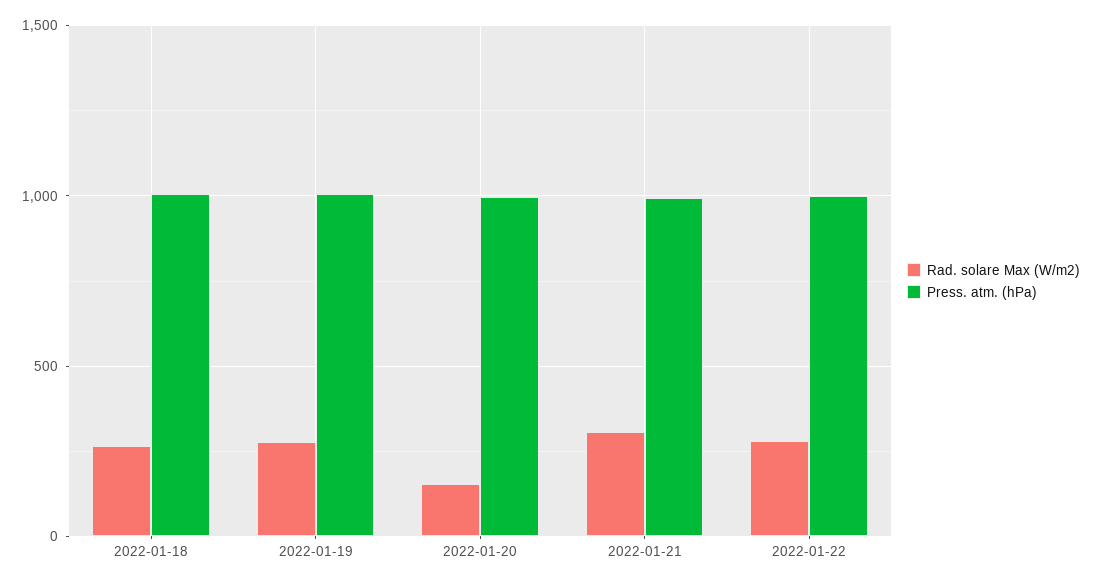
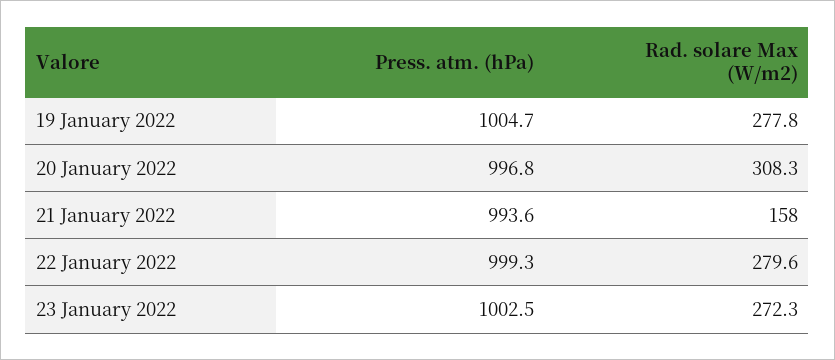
Rad. solare Max (W/m2), 2022-01-18: 250 -> none
Press. atm. (hPa), 2022-01-18: 1000 -> none
Rad. solare Max (W/m2), 2022-01-20: 150 -> 308.3
Rad. solare Max (W/m2), 2022-01-21: 300 -> 158
Press. atm. (hPa), 23 January 2022: none -> 1002.5
Rad. solare Max (W/m2), 23 January 2022: none -> 272.3

